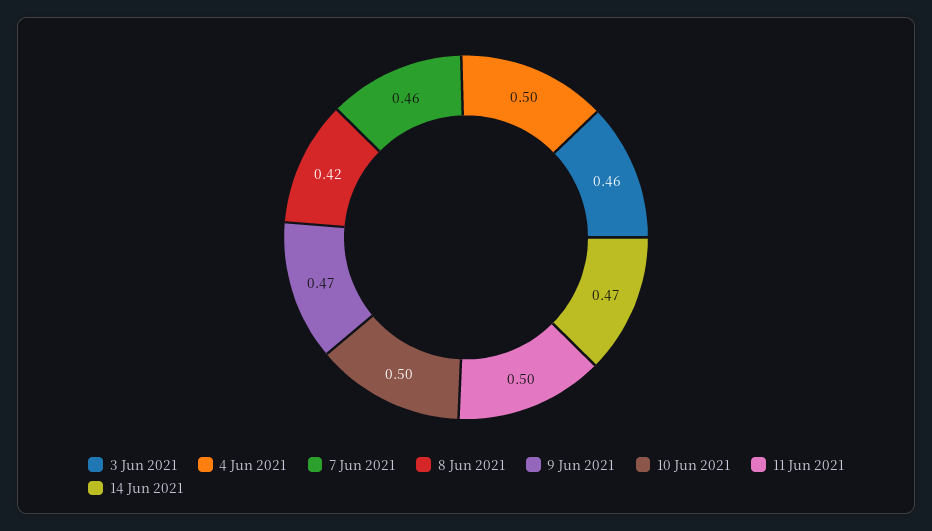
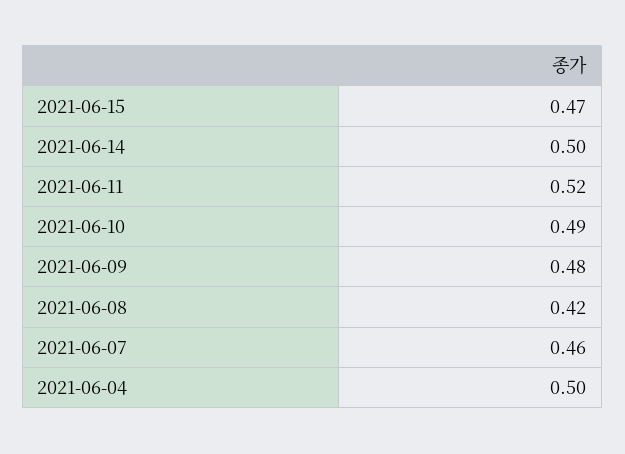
3 Jun 2021: 0.46 -> none
9 Jun 2021: 0.47 -> 0.48
10 Jun 2021: 0.5 -> 0.49
11 Jun 2021: 0.5 -> 0.52
14 Jun 2021: 0.47 -> 0.5
2021-06-15: none -> 0.47

